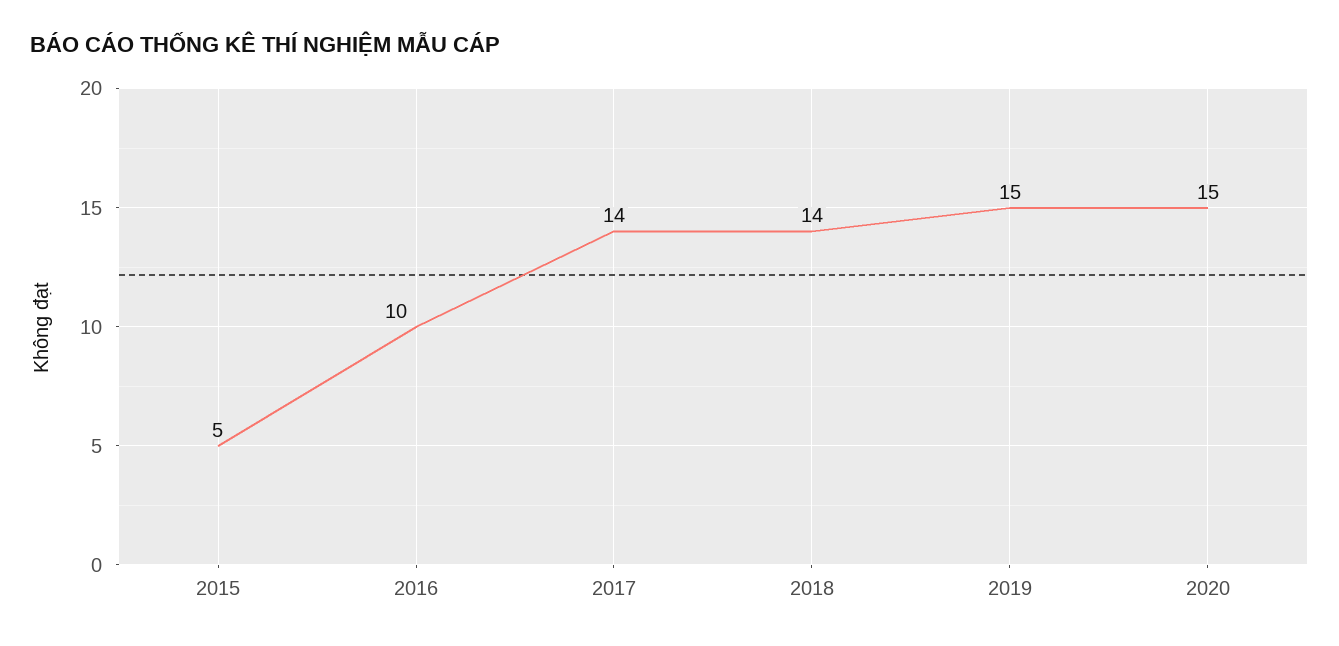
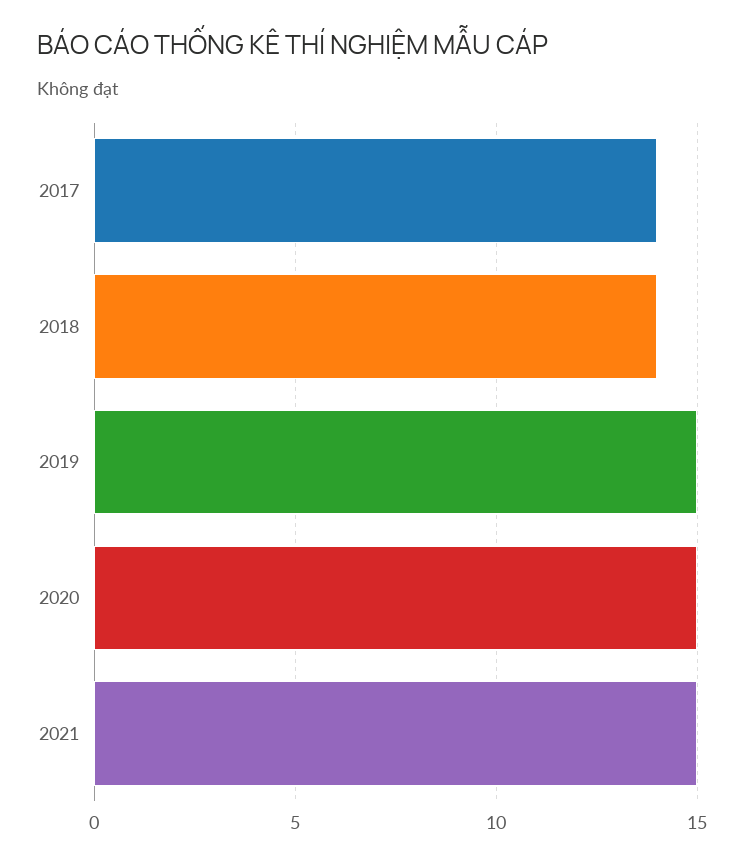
2015: 5 -> none
2016: 10 -> none
2021: none -> 15

